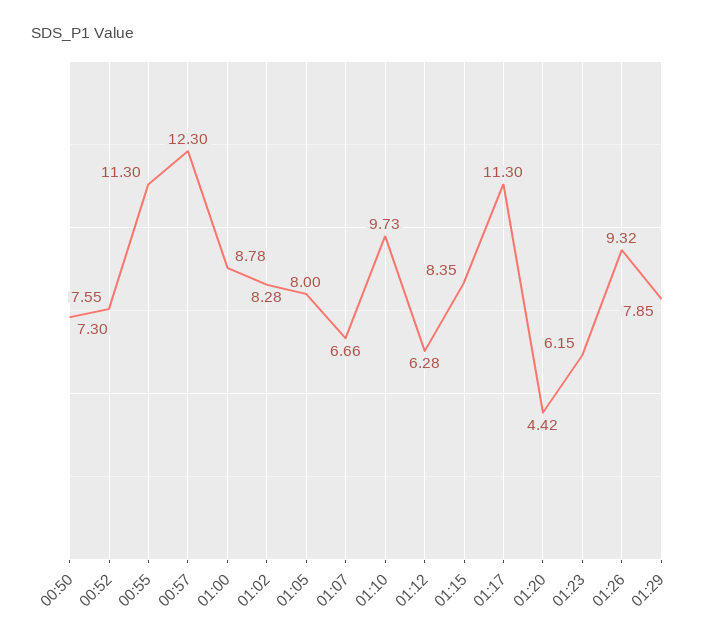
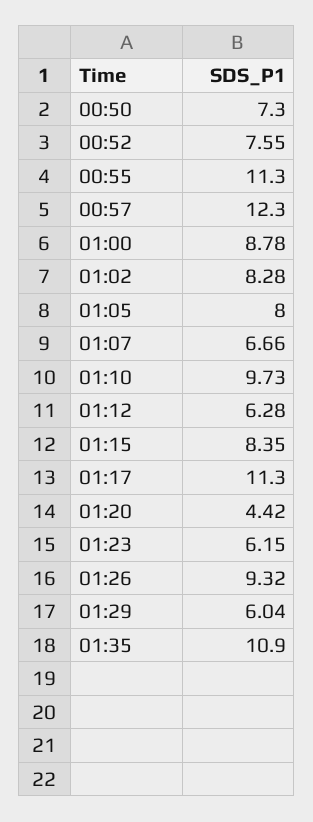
01:29: 7.85 -> 6.04
01:35: none -> 10.9

